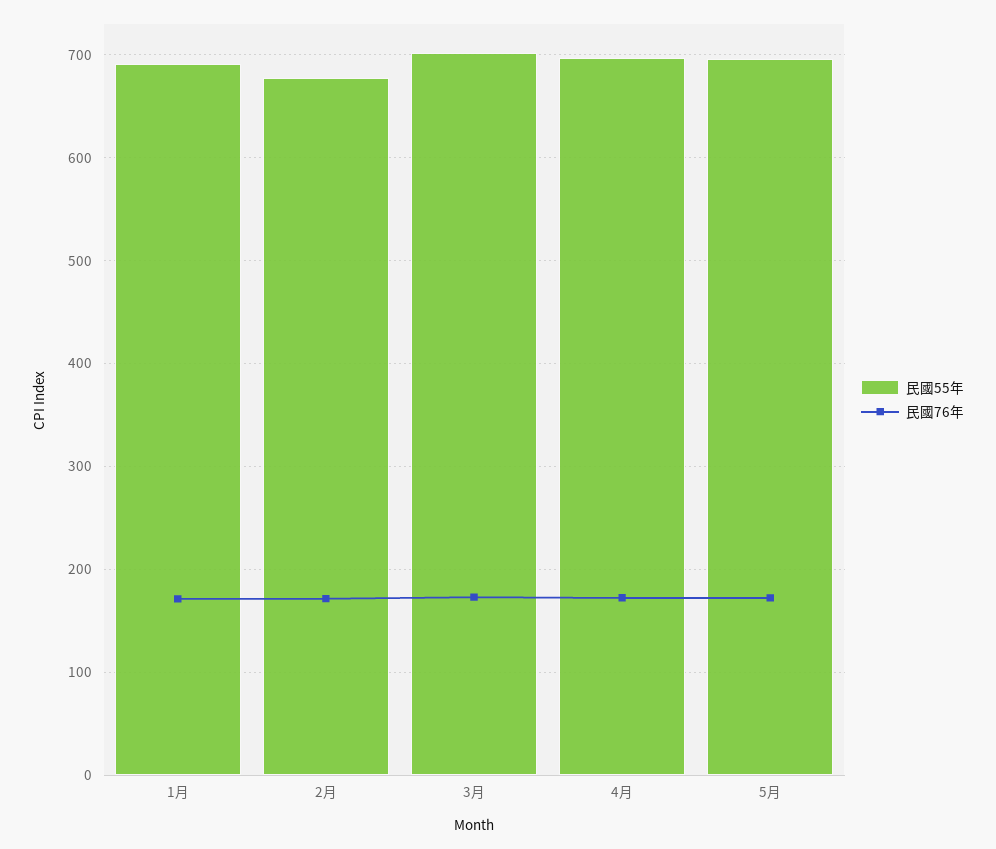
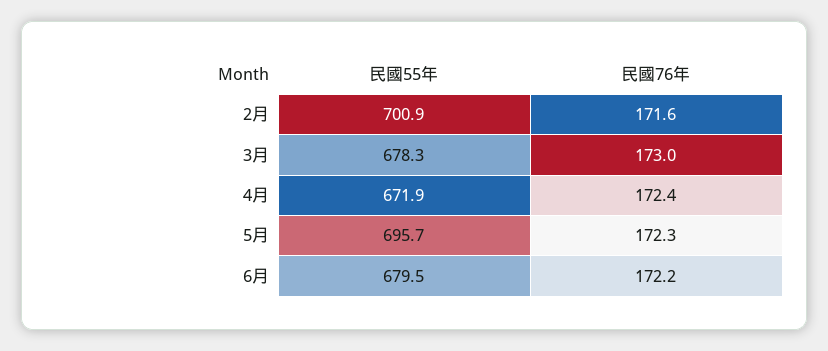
民國55年, 1月: 690 -> none
民國76年, 1月: 170 -> none
民國55年, 2月: 680 -> 700.9
民國55年, 3月: 700 -> 678.3
民國55年, 4月: 700 -> 671.9
民國55年, 6月: none -> 679.5
民國76年, 6月: none -> 172.2

